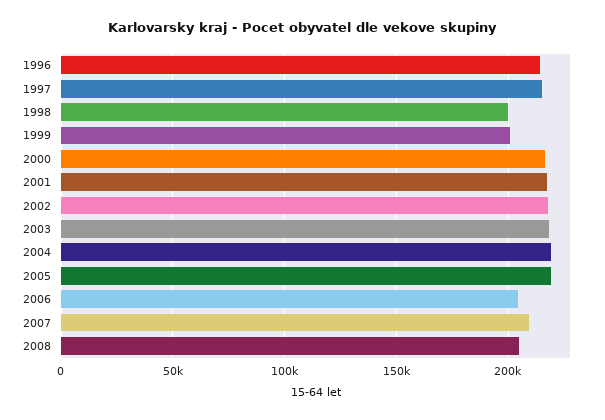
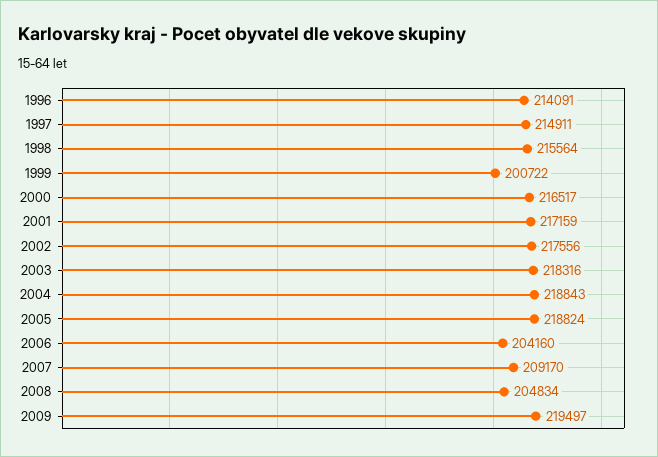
1998: 200000 -> 215564
2009: none -> 219497

